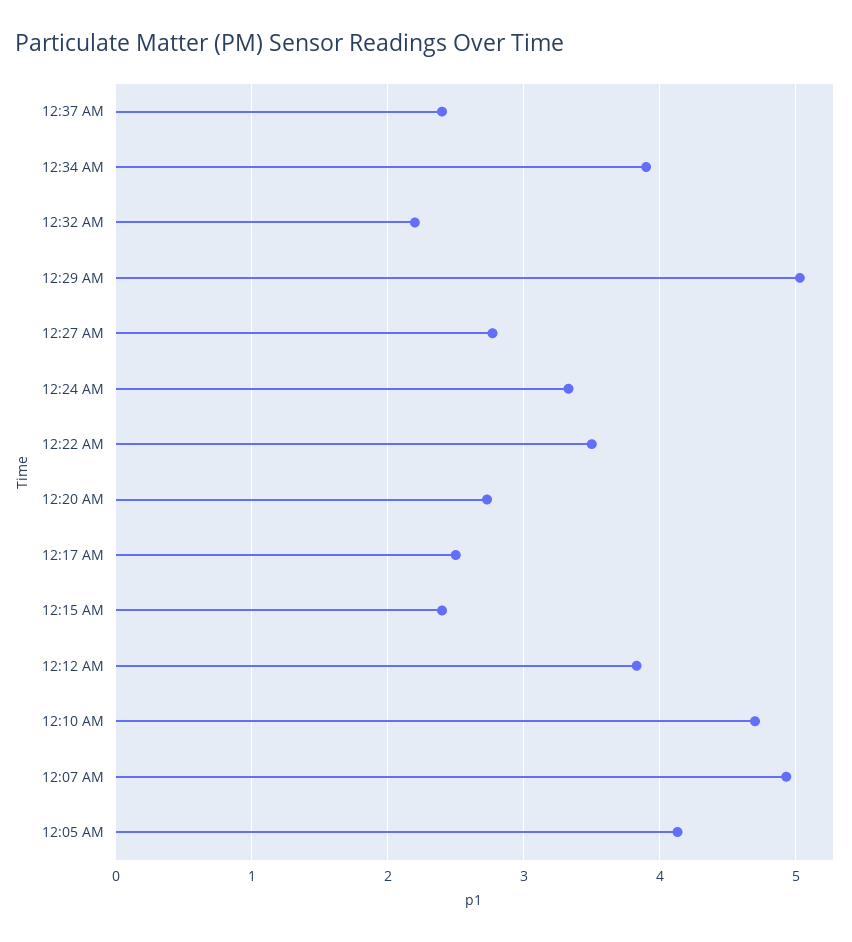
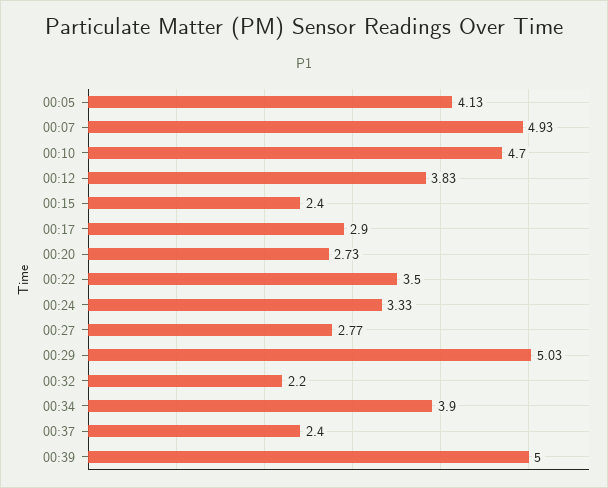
12:17 AM: 2.5 -> 2.9
00:39: none -> 5

